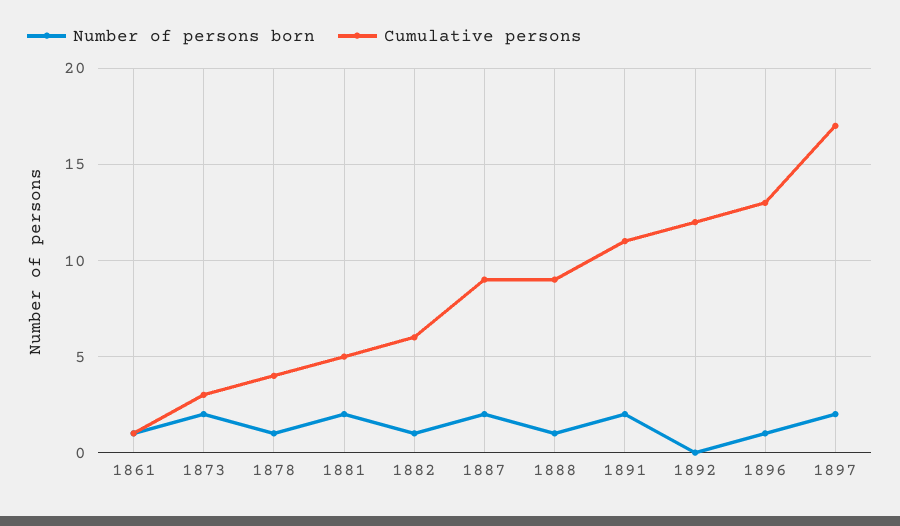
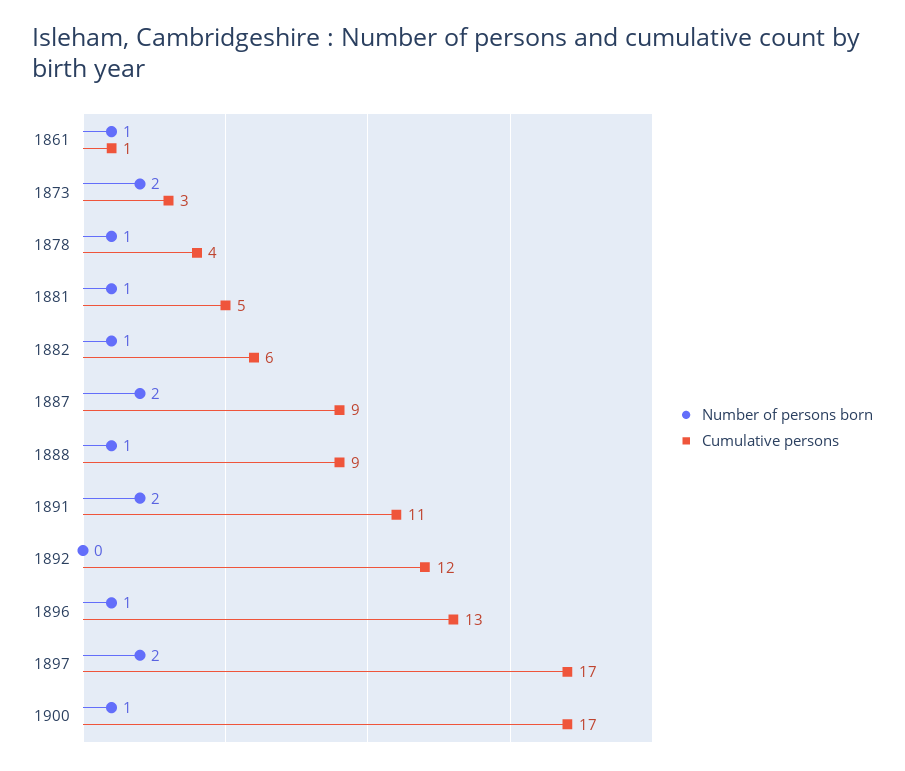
Number of persons born, 1881: 2 -> 1
Number of persons born, 1900: none -> 1
Cumulative persons, 1900: none -> 17

